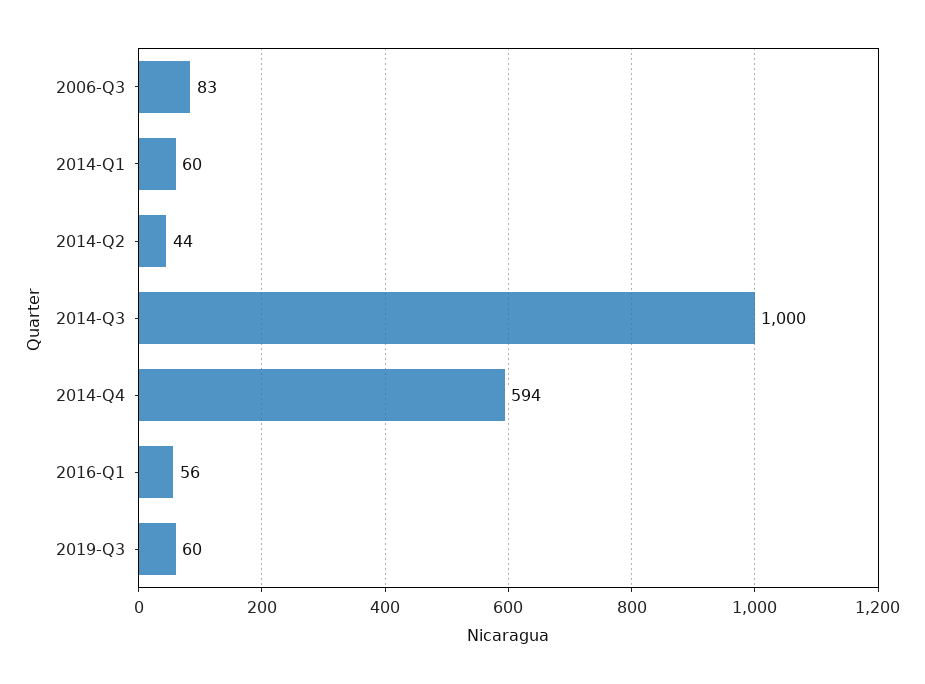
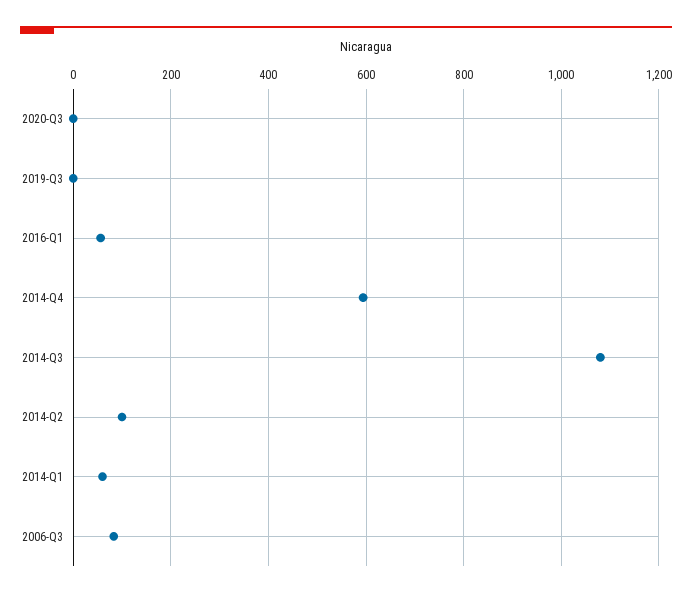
2014-Q2: 44 -> 100
2014-Q3: 1000 -> 1080
2019-Q3: 60 -> 0
2020-Q3: none -> 0

